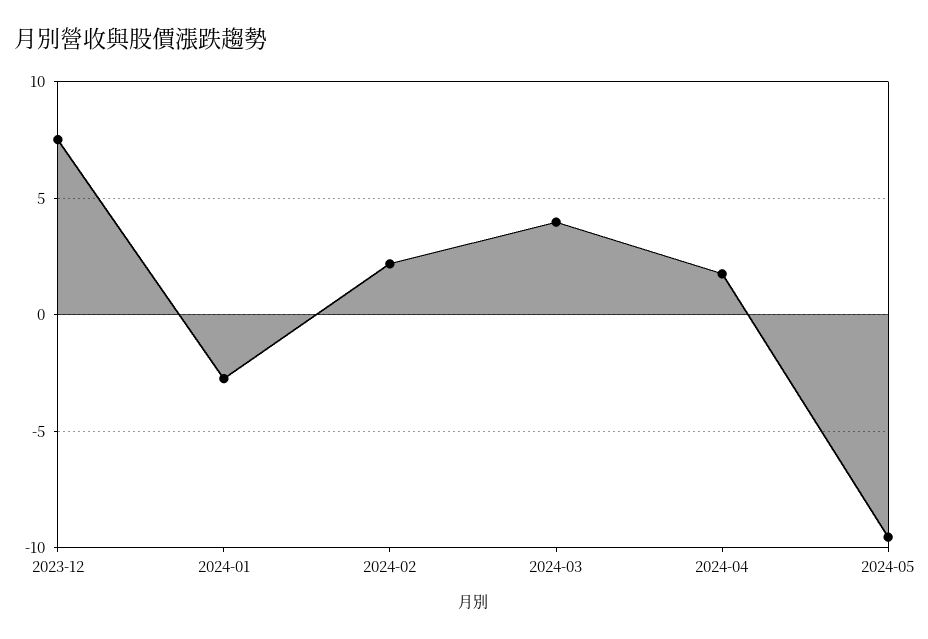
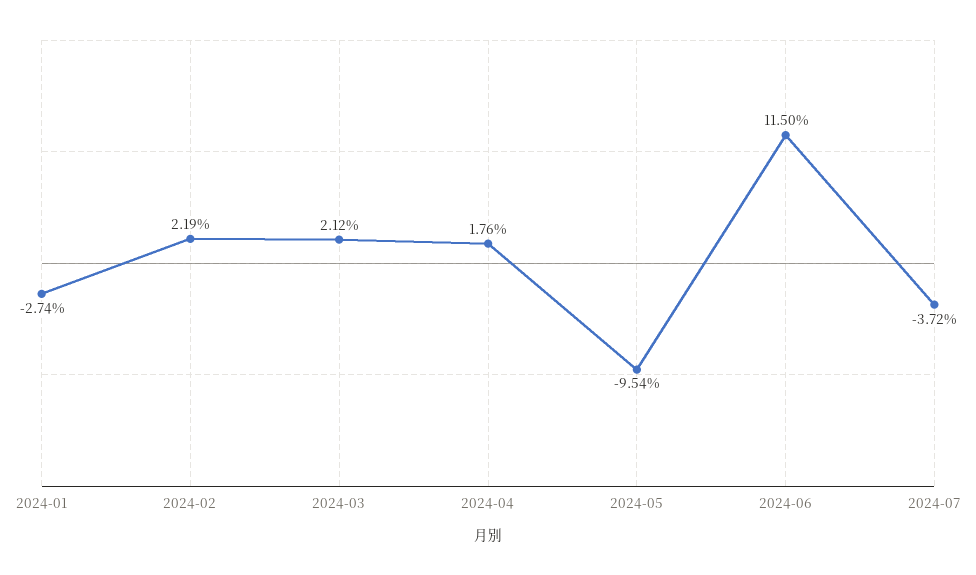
2023-12: 7.5 -> none
2024-03: 4 -> 2.12
2024-06: none -> 11.5
2024-07: none -> -3.72

